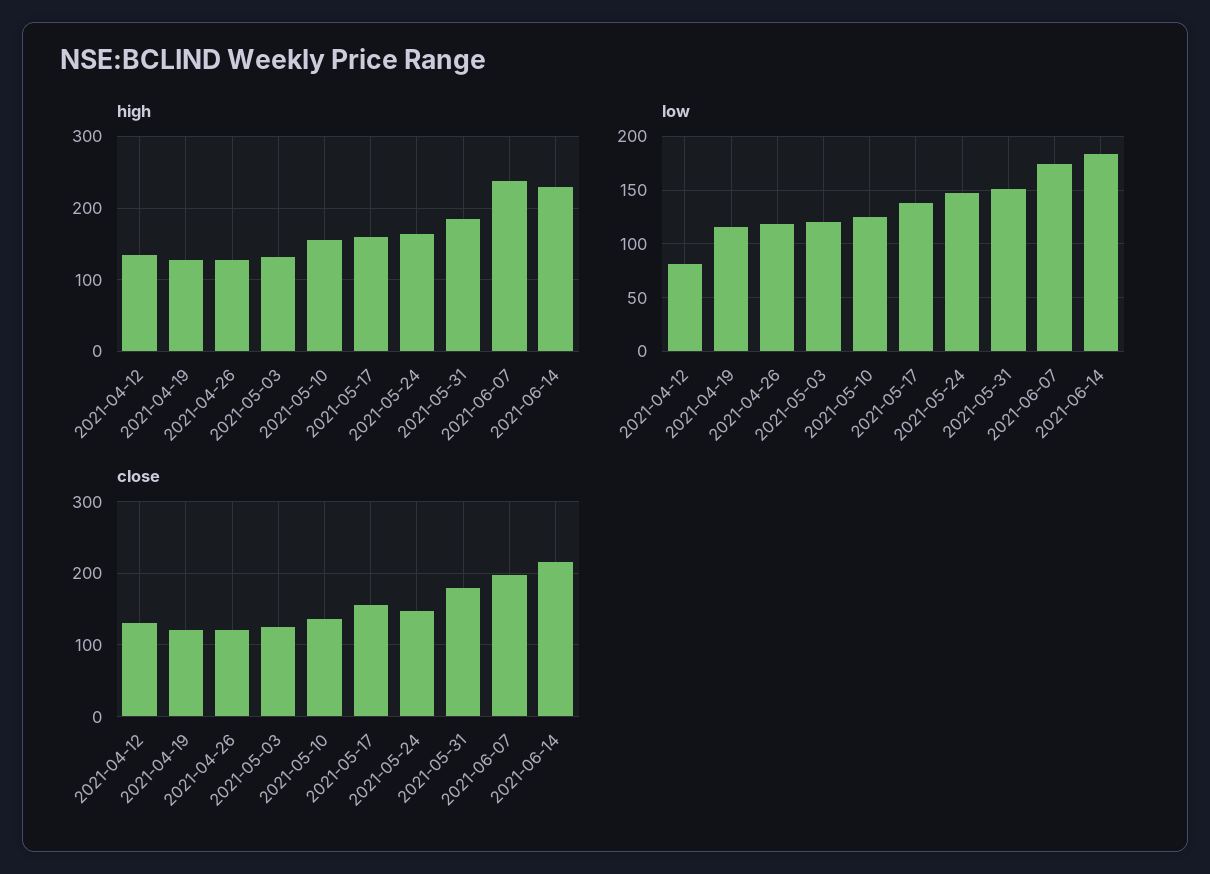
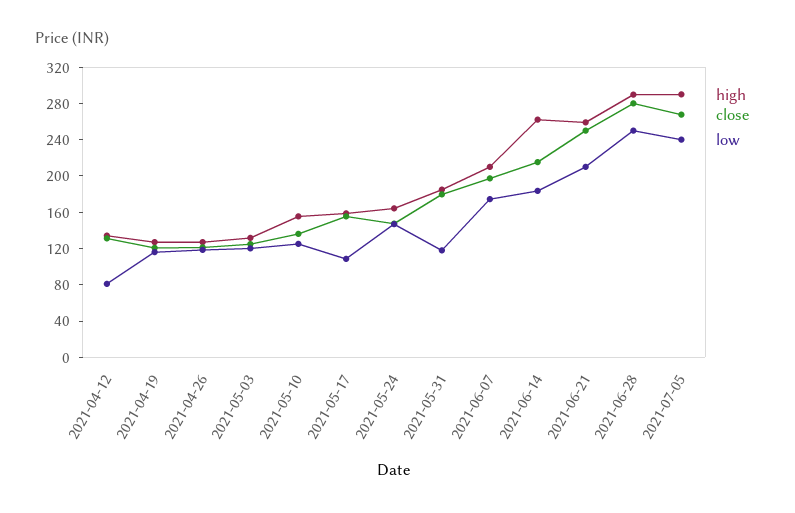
high, 2021-06-07: 240 -> 210
high, 2021-06-14: 230 -> 260
low, 2021-05-17: 140 -> 110
low, 2021-05-31: 150 -> 120
high, 2021-06-21: none -> 260
close, 2021-06-21: none -> 250
low, 2021-06-21: none -> 210
high, 2021-06-28: none -> 290
close, 2021-06-28: none -> 280
low, 2021-06-28: none -> 250
high, 2021-07-05: none -> 290
close, 2021-07-05: none -> 270
low, 2021-07-05: none -> 240

